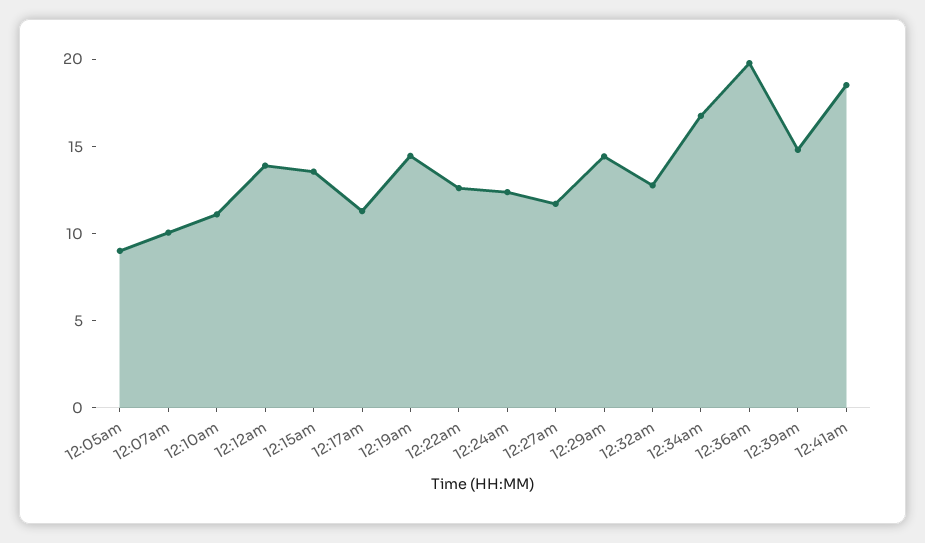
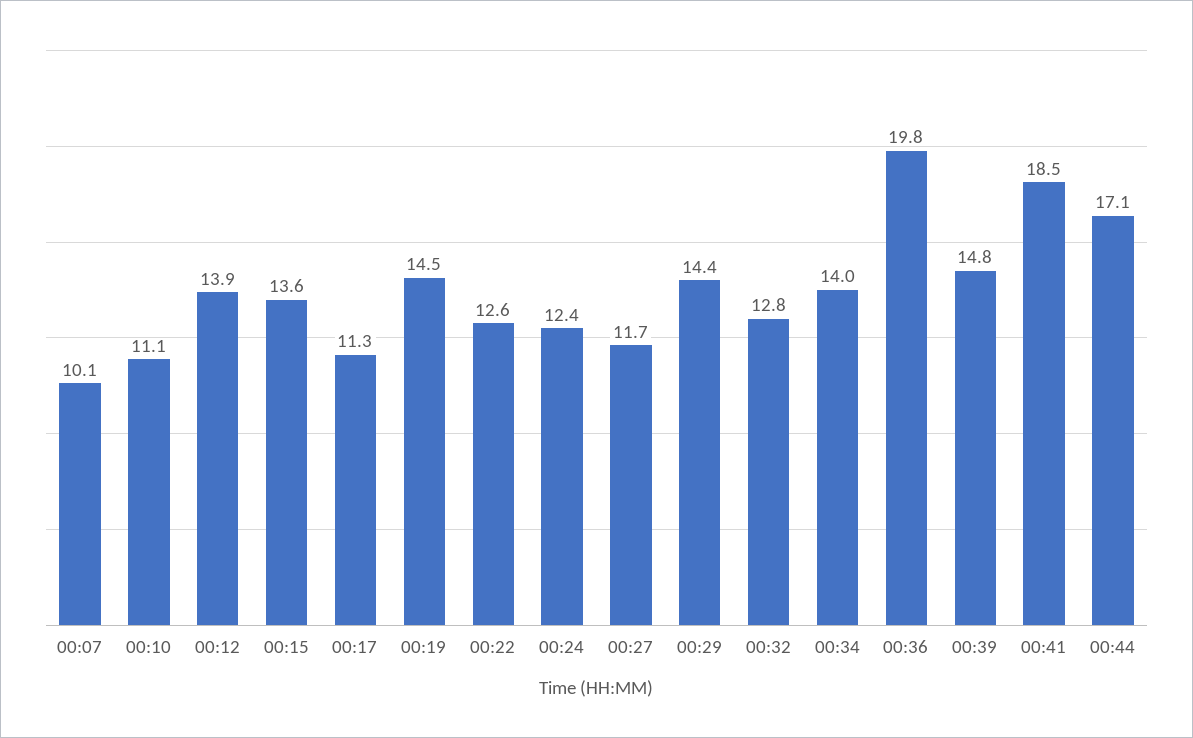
12:05am: 9 -> none
12:34am: 17 -> 14
00:44: none -> 17.1

